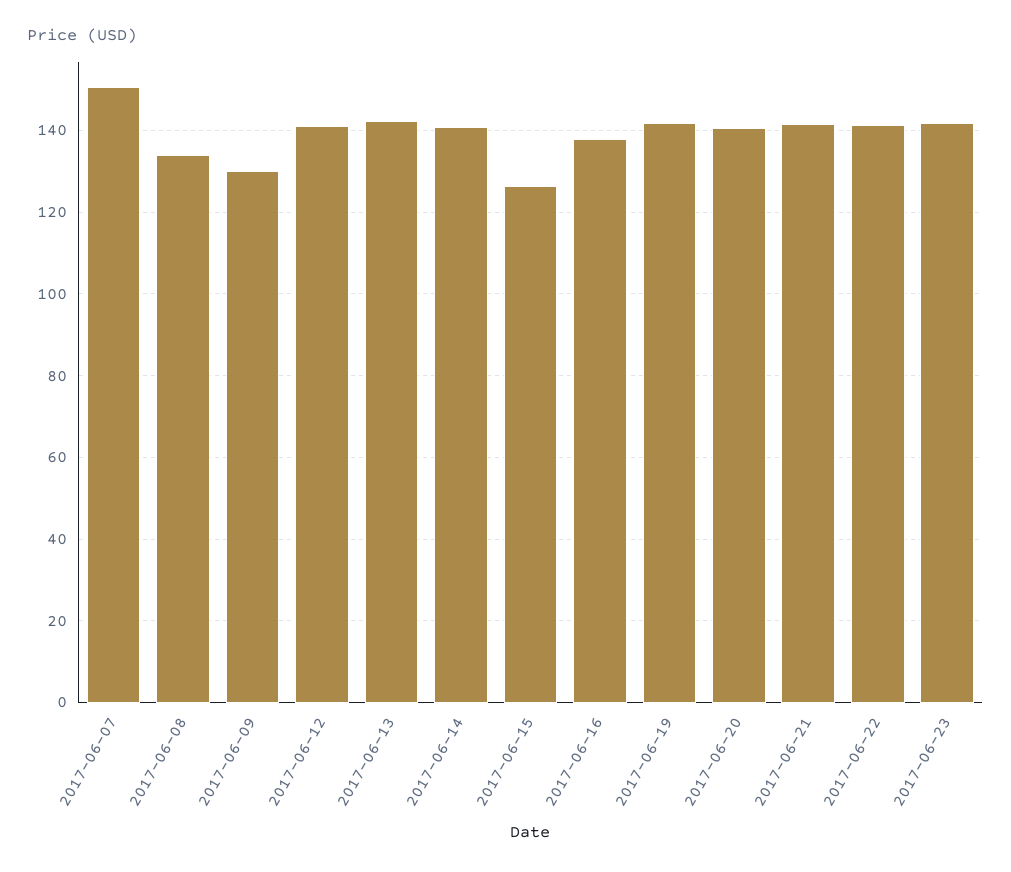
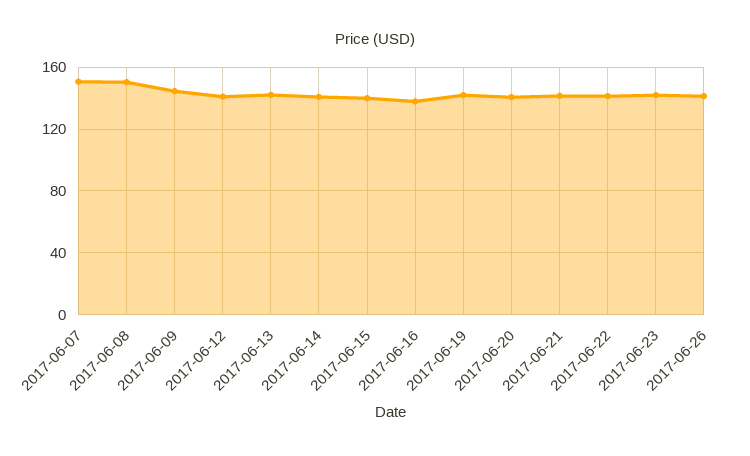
2017-06-08: 134 -> 150
2017-06-09: 130 -> 145
2017-06-15: 126 -> 140
2017-06-26: none -> 140

